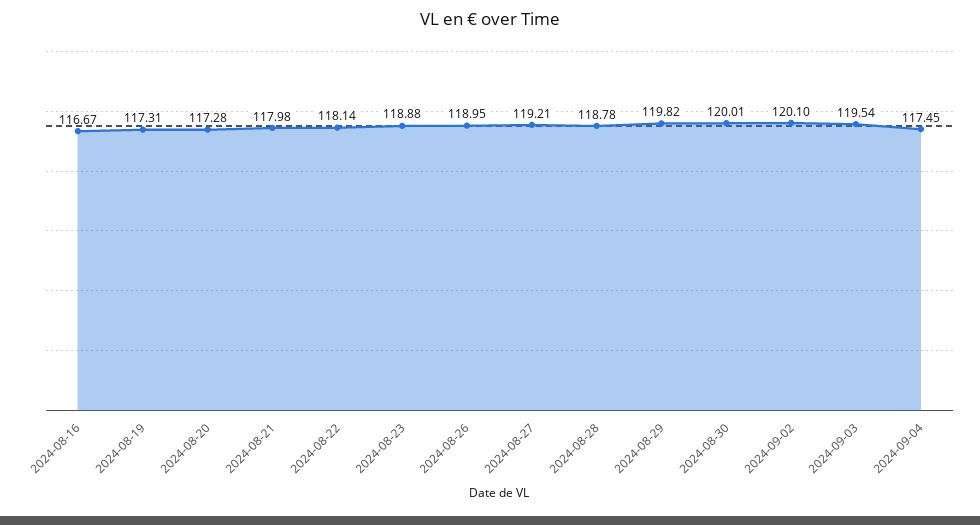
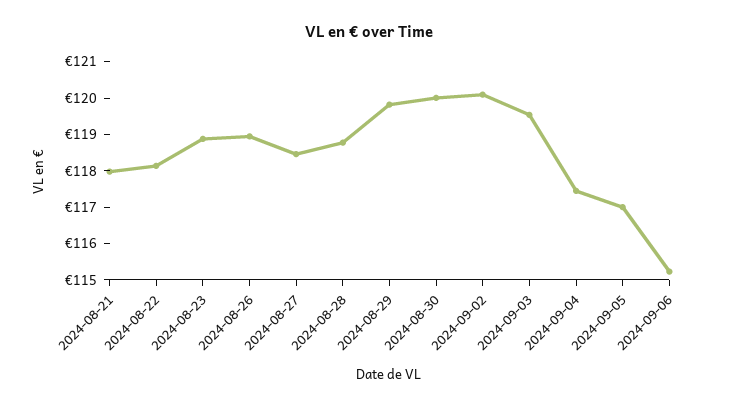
2024-08-16: 116.67 -> none
2024-08-19: 117.31 -> none
2024-08-20: 117.28 -> none
2024-08-27: 119.21 -> 118.5
2024-09-05: none -> 117
2024-09-06: none -> 115.25

